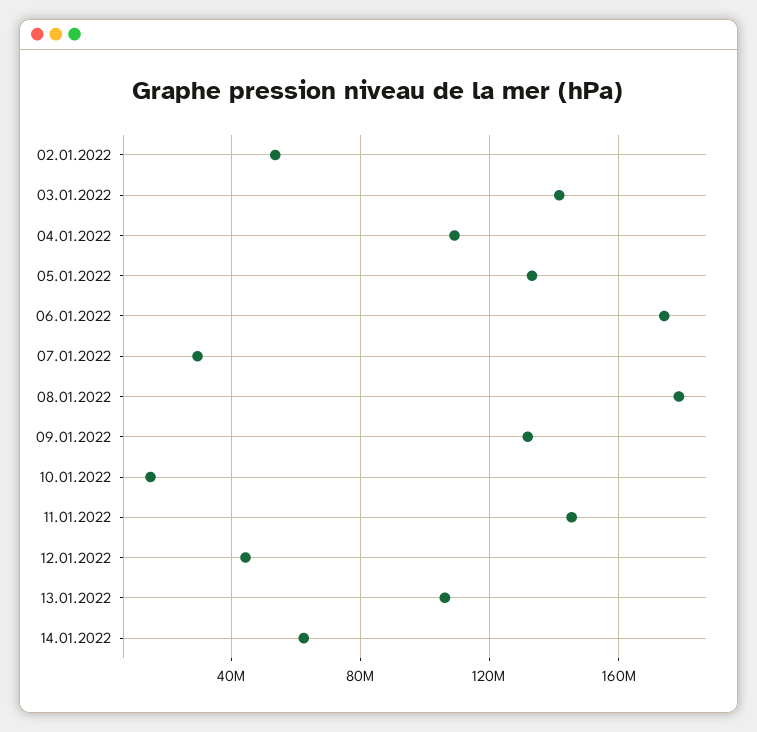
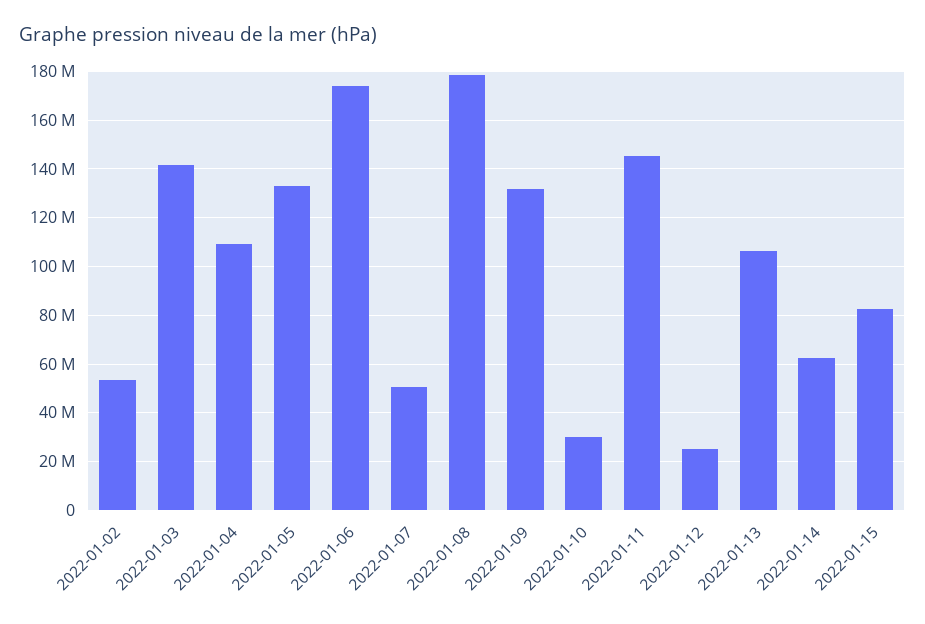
07.01.2022: 30000000 -> 50000000
10.01.2022: 15000000 -> 30000000
12.01.2022: 45000000 -> 25000000
2022-01-15: none -> 82500000

